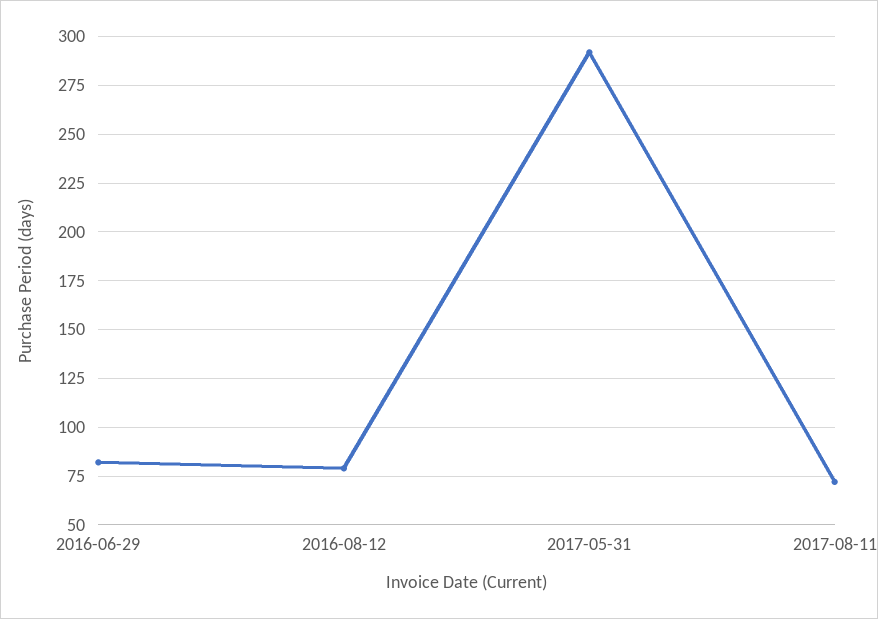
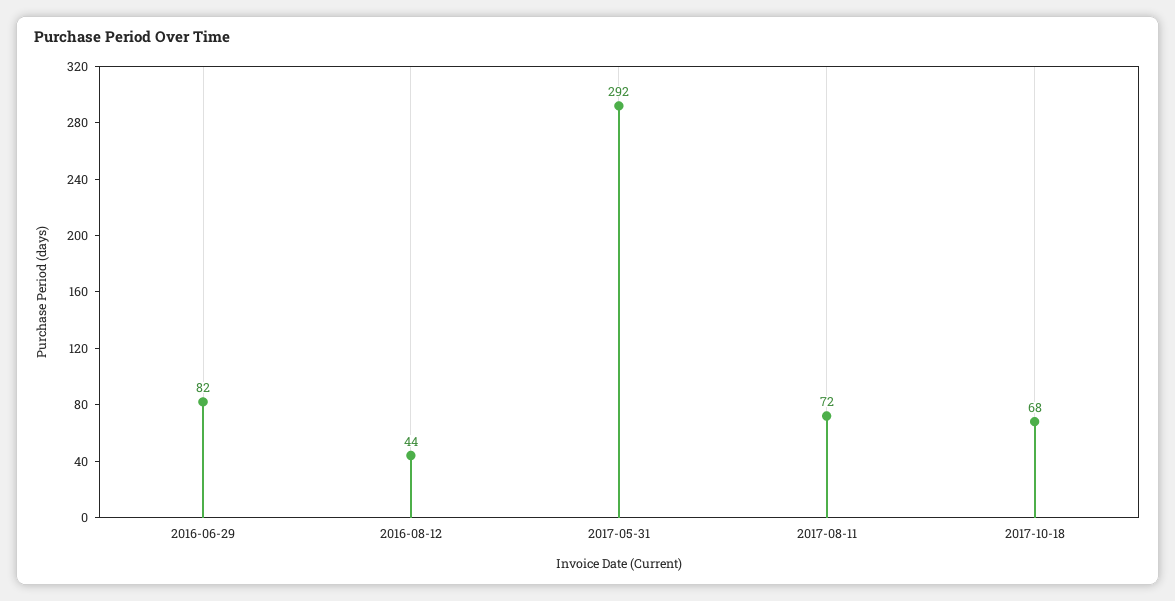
2016-08-12: 80 -> 44
2017-10-18: none -> 68

